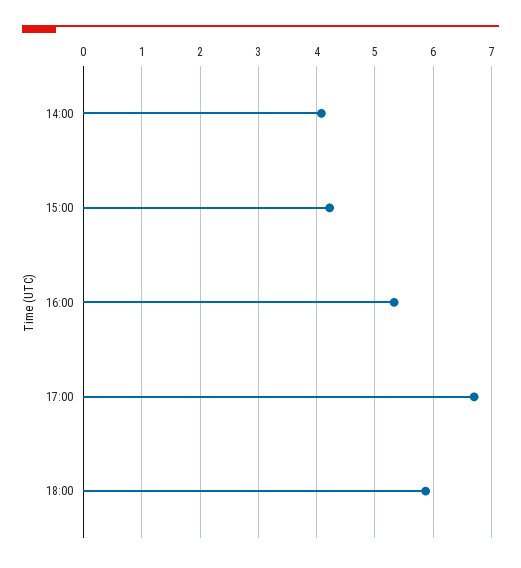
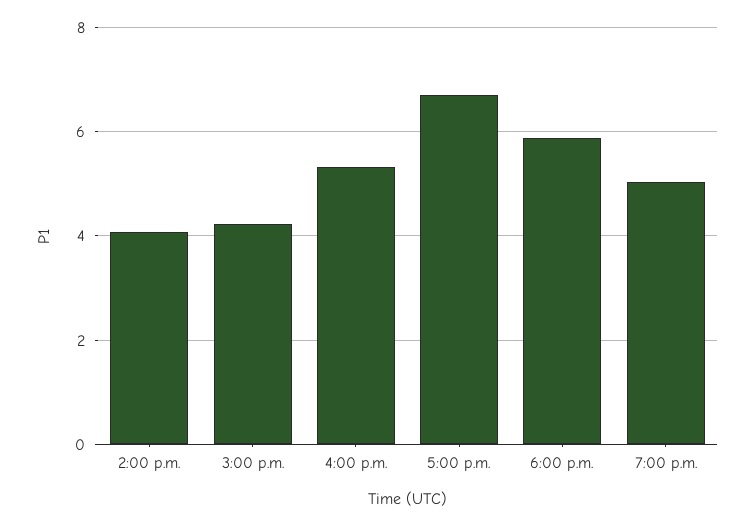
7:00 p.m.: none -> 5

